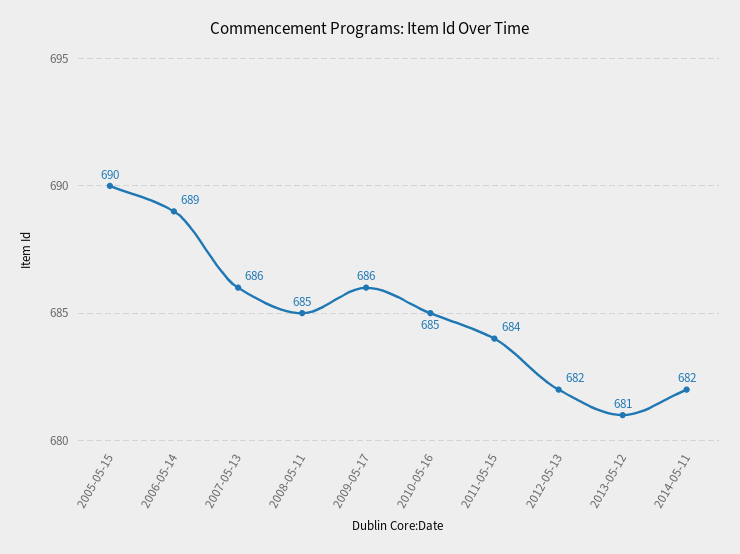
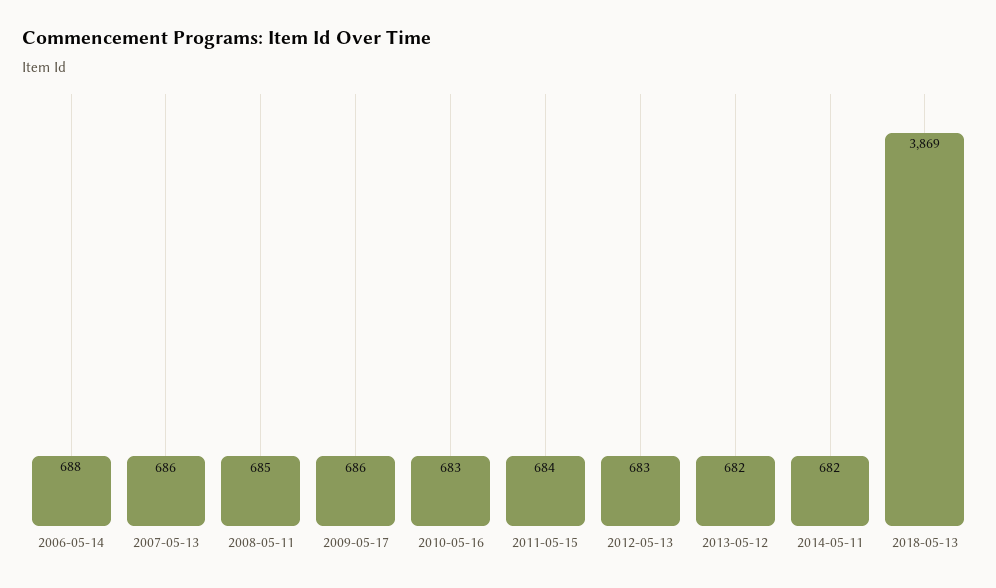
2005-05-15: 690 -> none
2006-05-14: 689 -> 688
2010-05-16: 685 -> 683
2012-05-13: 682 -> 683
2013-05-12: 681 -> 682
2018-05-13: none -> 3869

